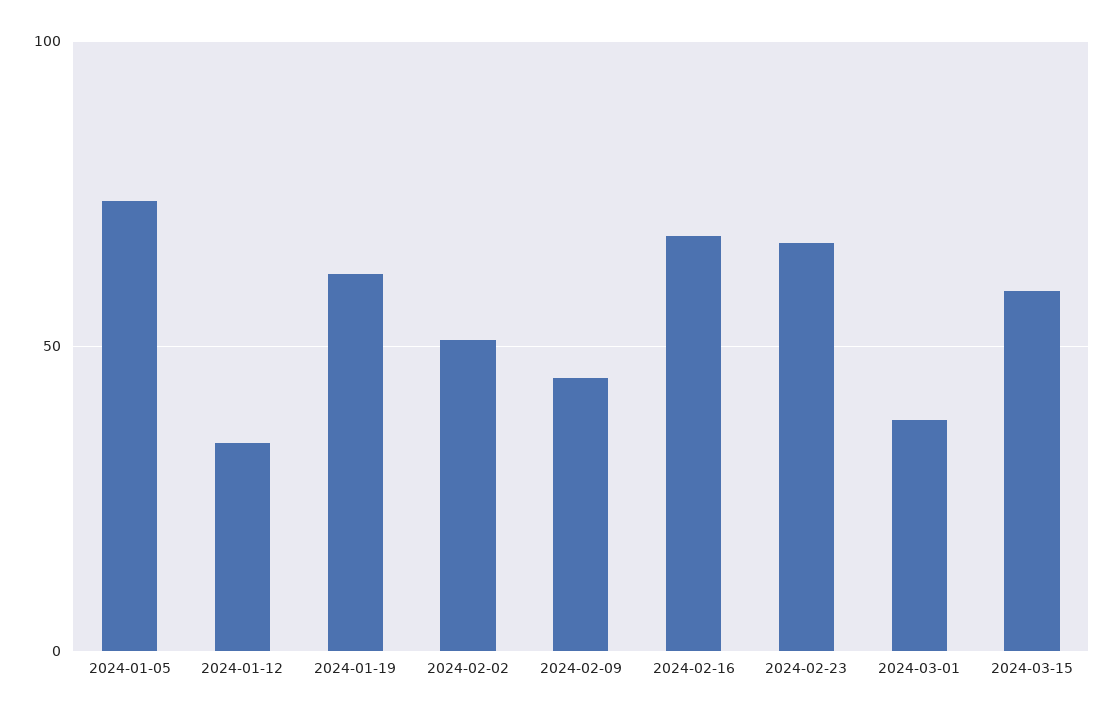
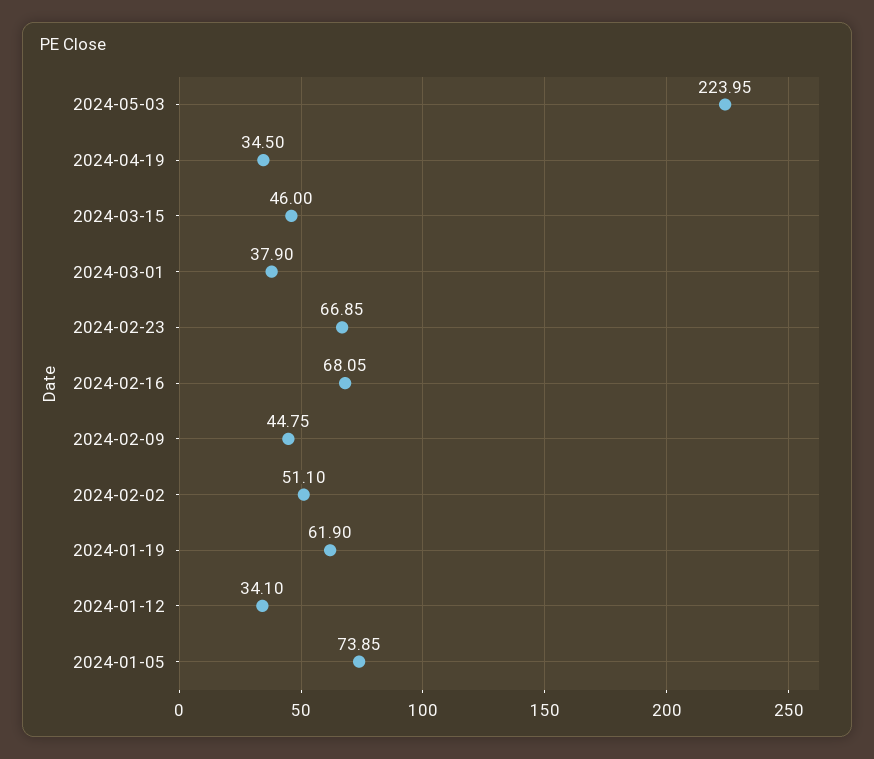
2024-03-15: 60 -> 46
2024-05-03: none -> 223.95
2024-04-19: none -> 34.5

